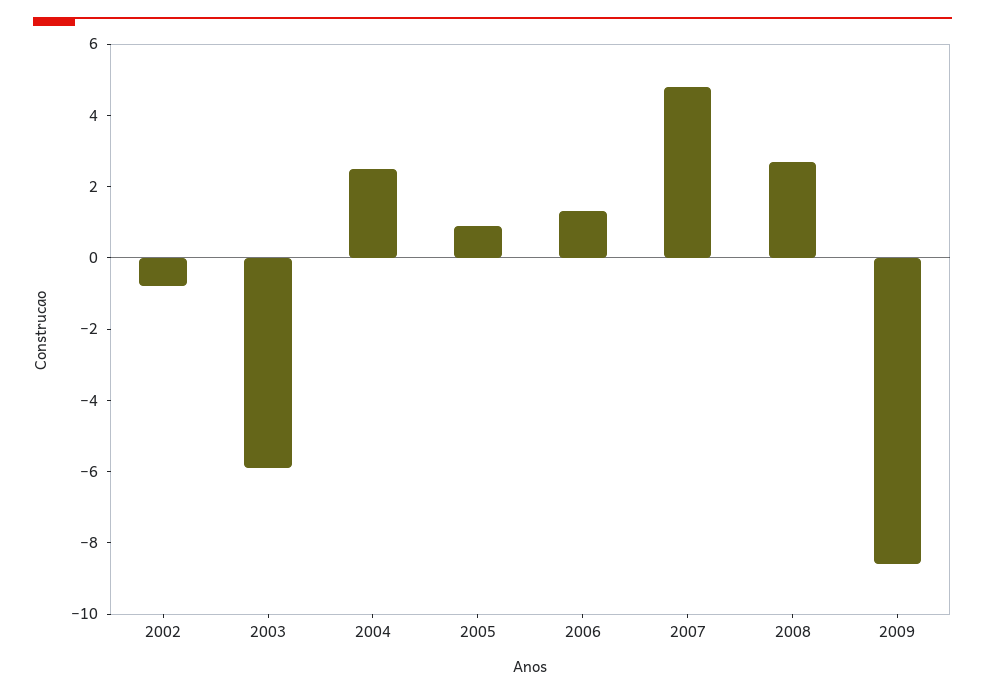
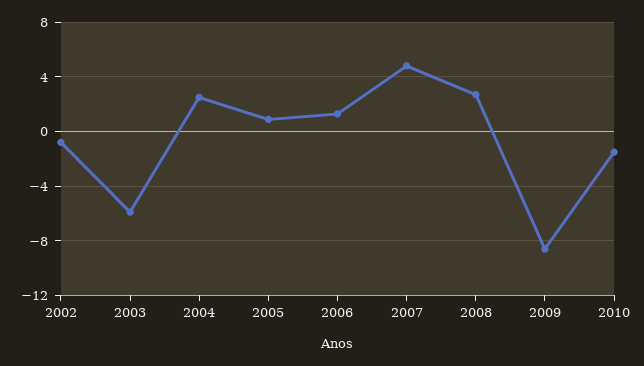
2010: none -> -1.5

